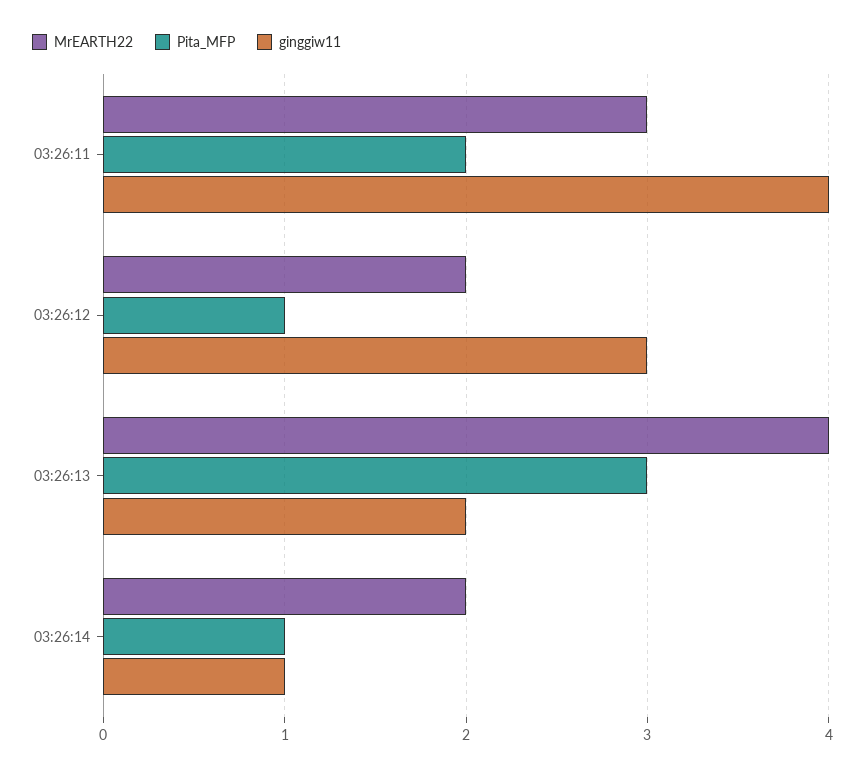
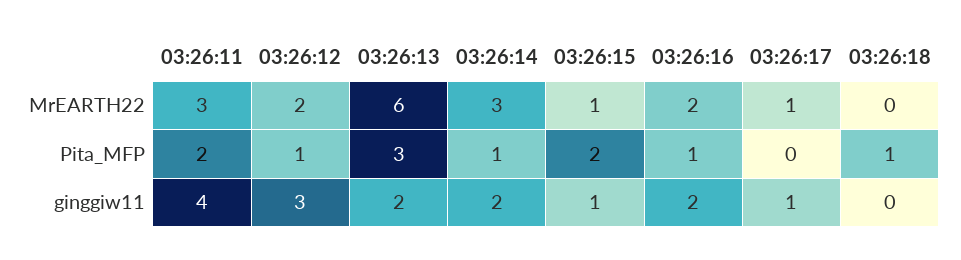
MrEARTH22, 03:26:13: 4 -> 6
MrEARTH22, 03:26:14: 2 -> 3
ginggiw11, 03:26:14: 1 -> 2
MrEARTH22, 03:26:15: none -> 1
MrEARTH22, 03:26:16: none -> 2
MrEARTH22, 03:26:17: none -> 1
MrEARTH22, 03:26:18: none -> 0
Pita_MFP, 03:26:15: none -> 2
Pita_MFP, 03:26:16: none -> 1
Pita_MFP, 03:26:17: none -> 0
Pita_MFP, 03:26:18: none -> 1
ginggiw11, 03:26:15: none -> 1
ginggiw11, 03:26:16: none -> 2
ginggiw11, 03:26:17: none -> 1
ginggiw11, 03:26:18: none -> 0

